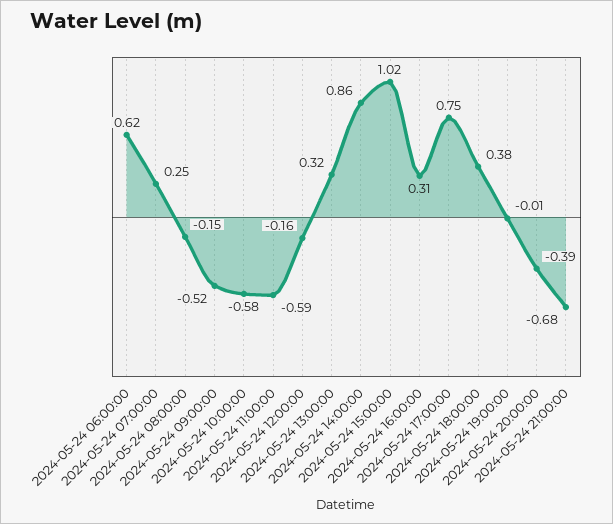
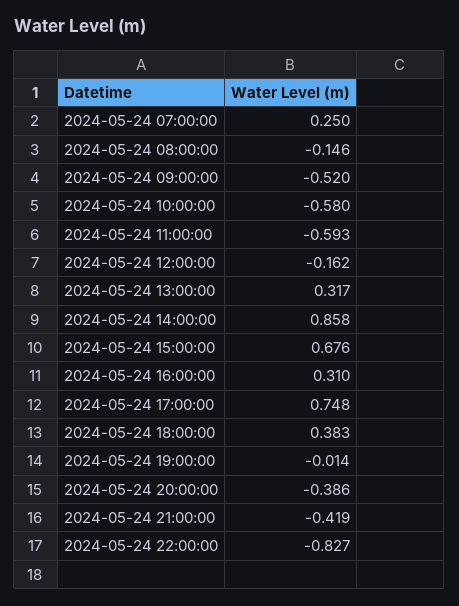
2024-05-24 06:00:00: 0.62 -> none
2024-05-24 15:00:00: 1.02 -> 0.676
2024-05-24 21:00:00: -0.68 -> -0.419
2024-05-24 22:00:00: none -> -0.827

